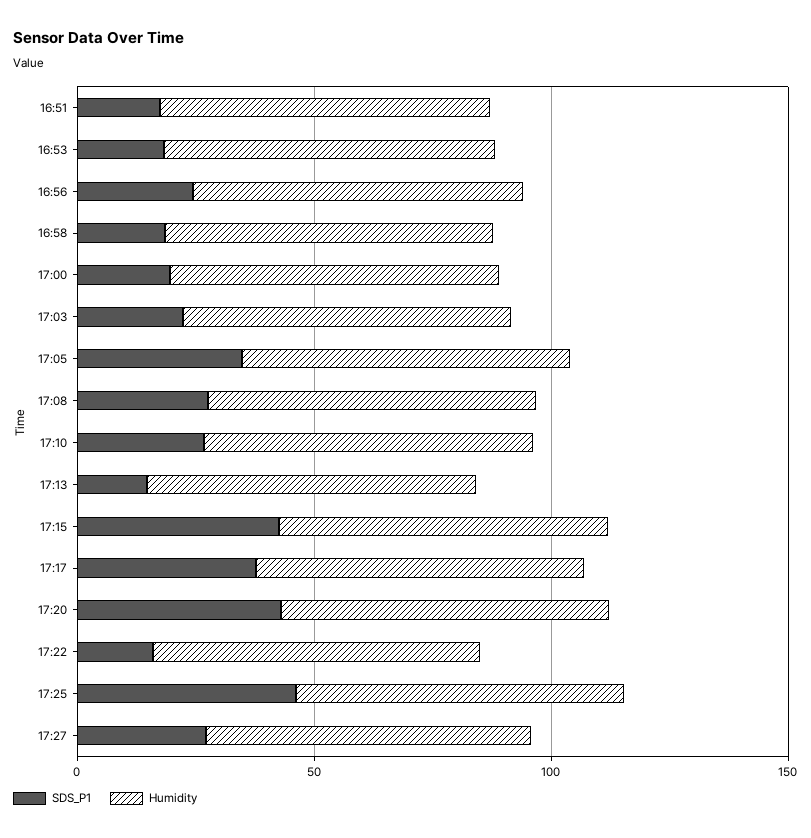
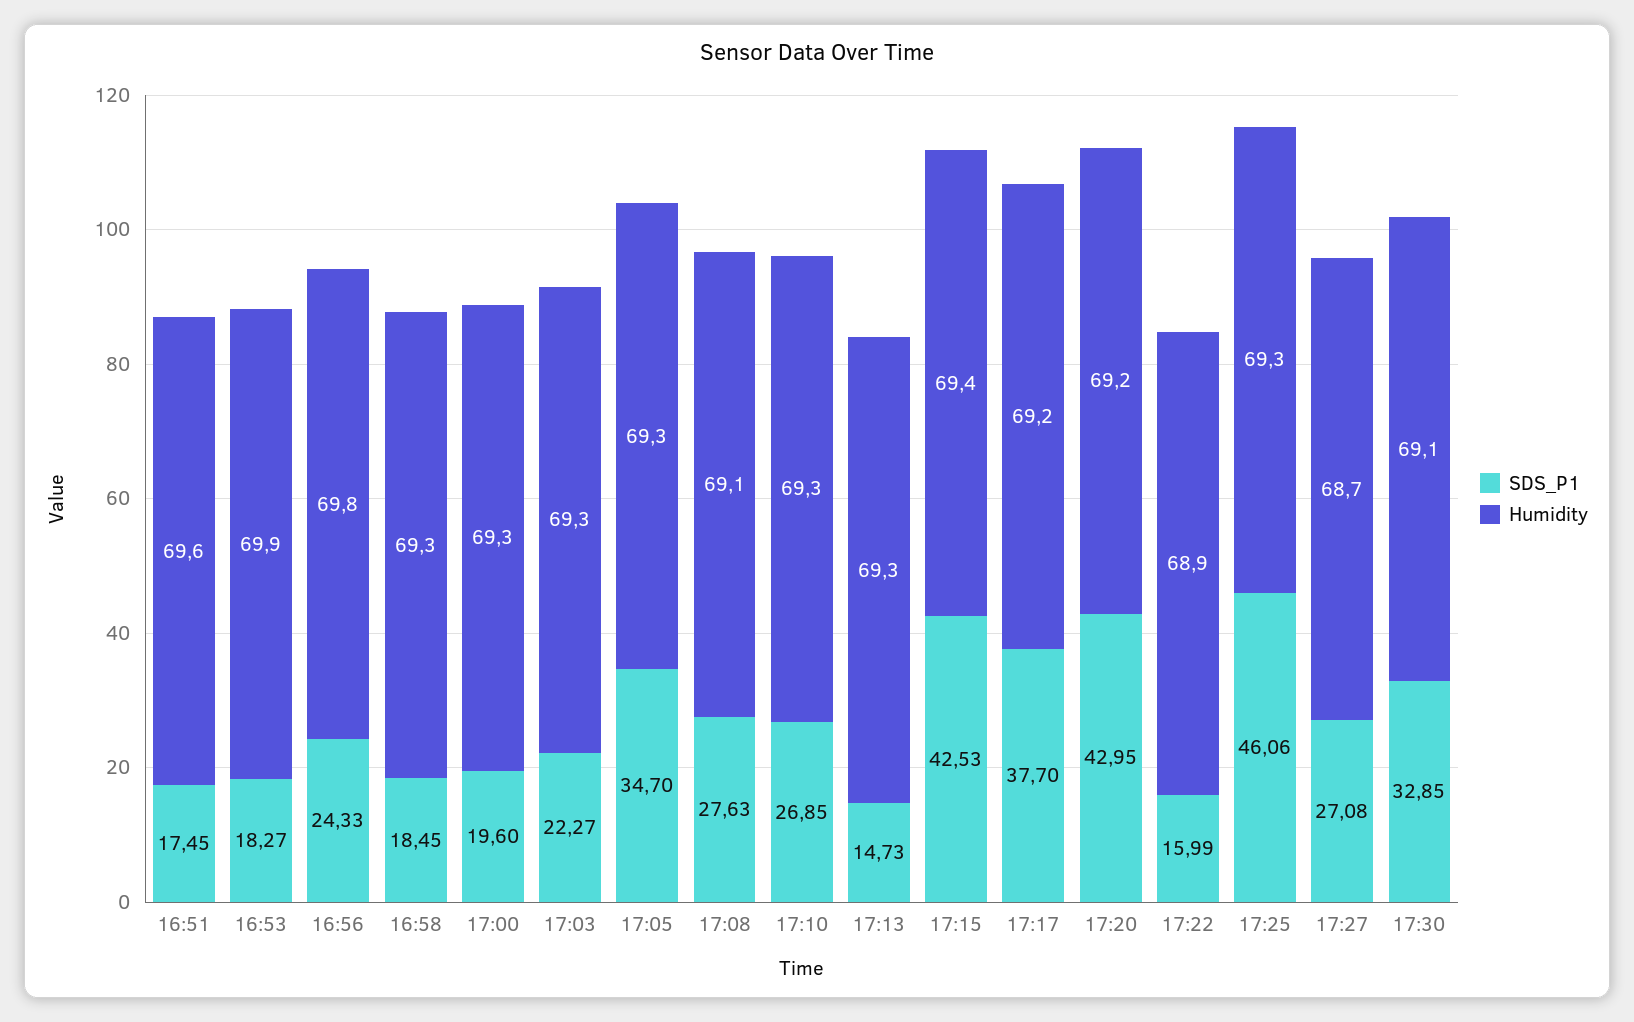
SDS_P1, 17:30: none -> 32.85
Humidity, 17:30: none -> 69.1

